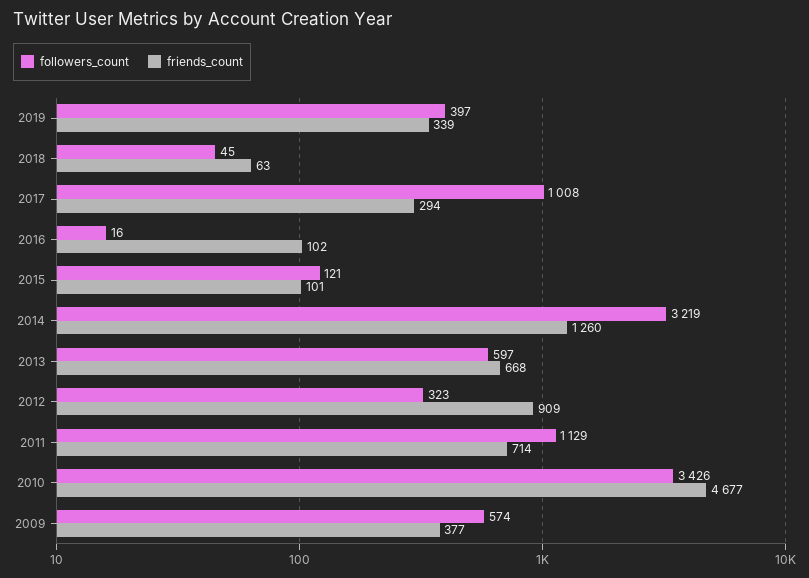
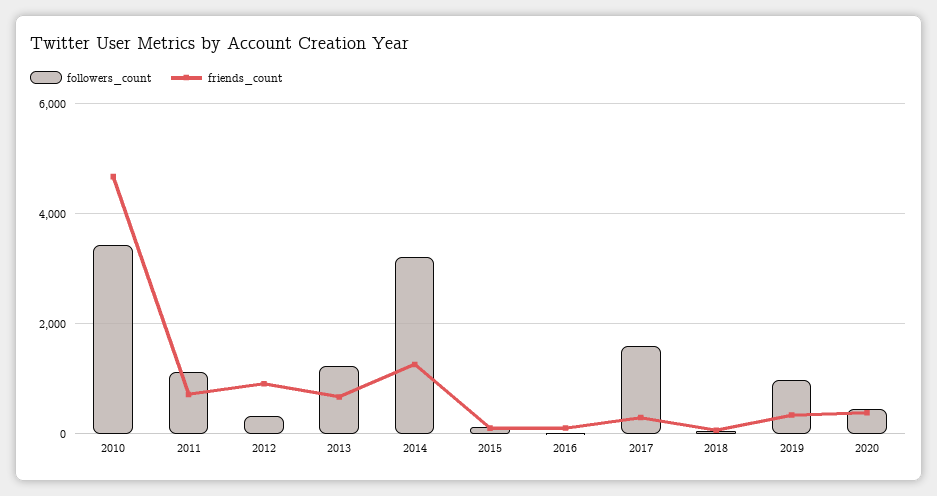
followers_count, 2019: 397 -> 1000
followers_count, 2017: 1008 -> 1600
followers_count, 2013: 597 -> 1200
followers_count, 2009: 574 -> none
friends_count, 2009: 377 -> none
followers_count, 2020: none -> 400
friends_count, 2020: none -> 400

